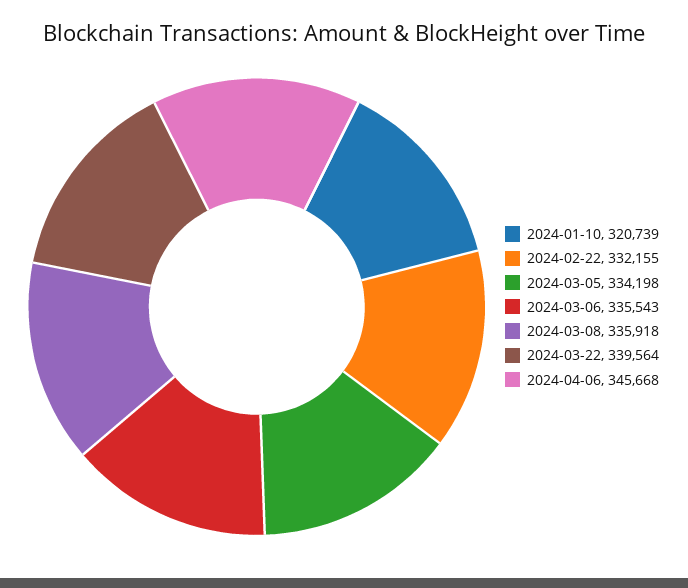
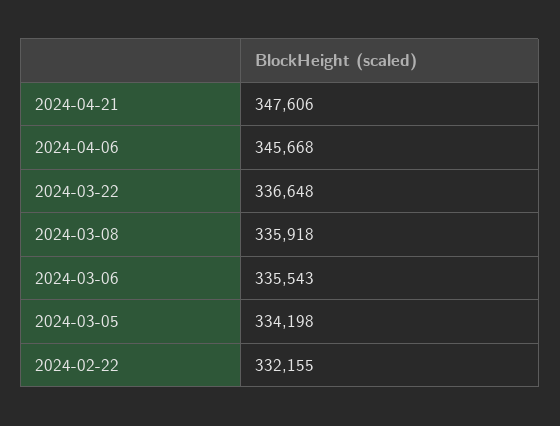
2024-01-10: 320739 -> none
2024-03-22: 339564 -> 336648
2024-04-21: none -> 347606

